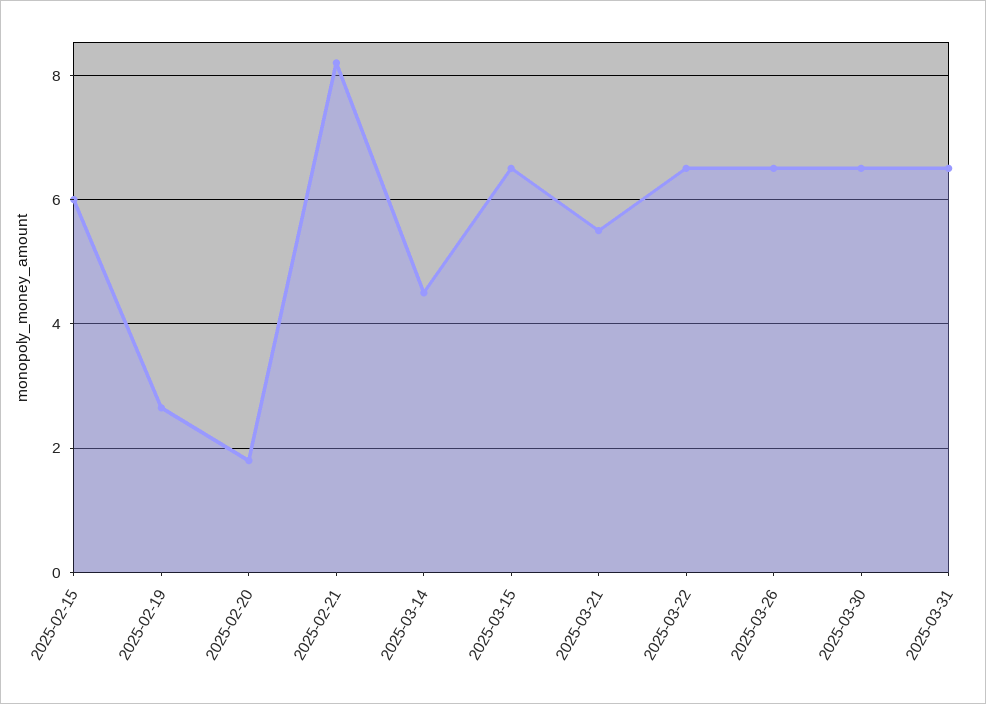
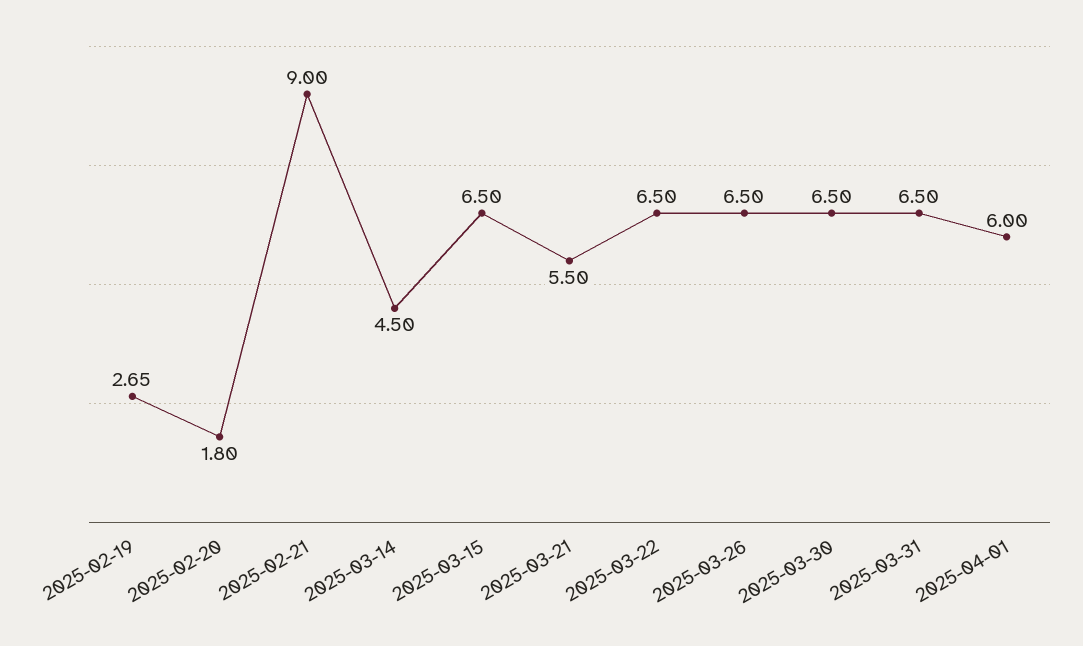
2025-02-15: 6 -> none
2025-02-21: 8.2 -> 9
2025-04-01: none -> 6

